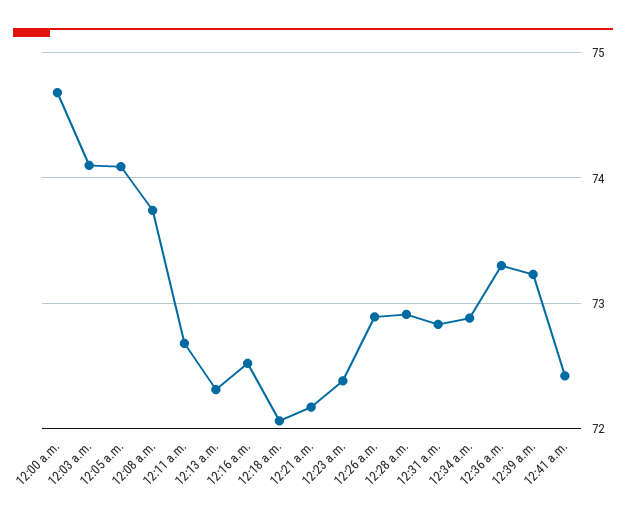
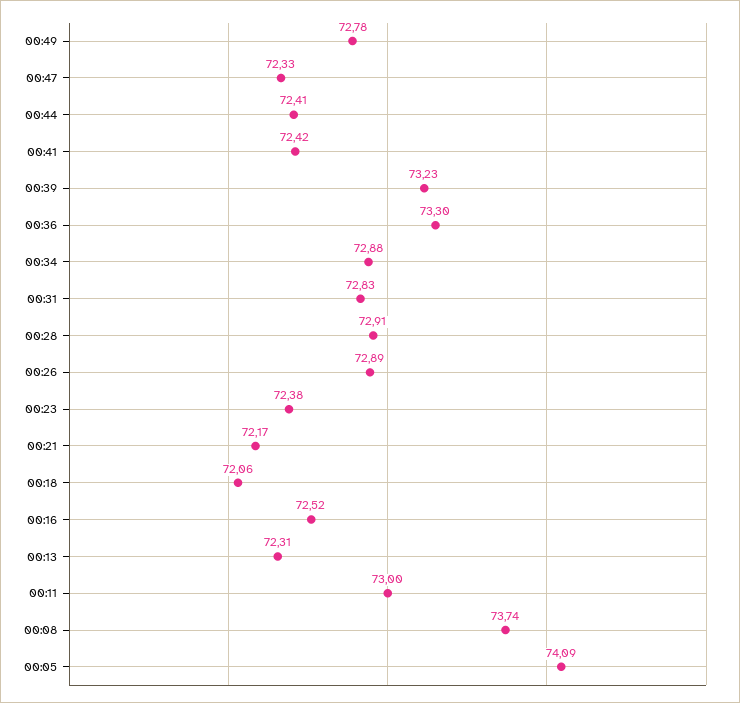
12:00 a.m.: 74.7 -> none
12:03 a.m.: 74.1 -> none
12:11 a.m.: 72.7 -> 73
00:49: none -> 72.78
00:47: none -> 72.33
00:44: none -> 72.41

